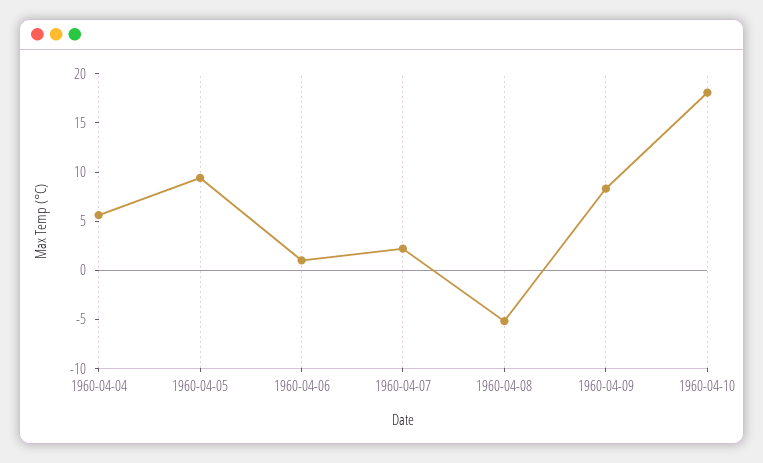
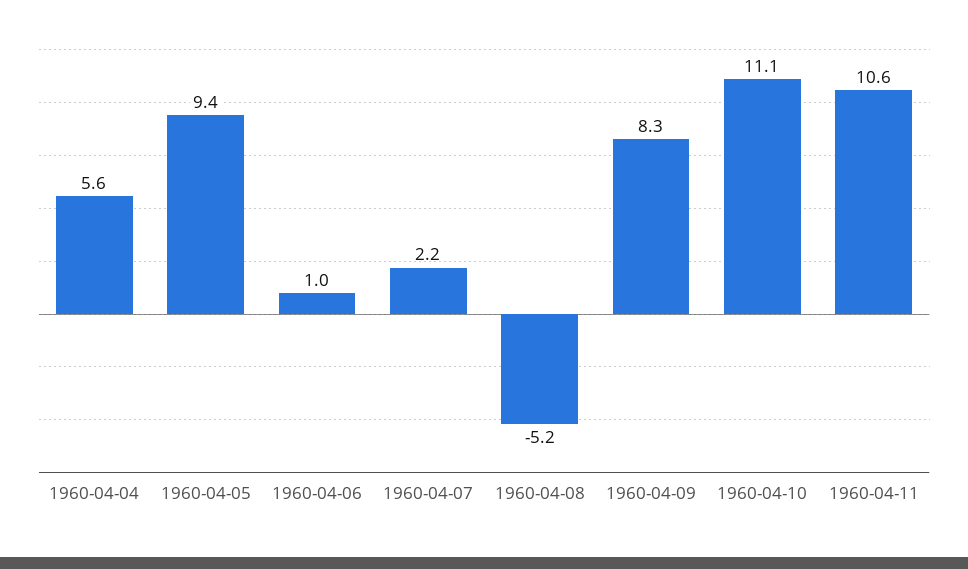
1960-04-10: 18 -> 11.1
1960-04-11: none -> 10.6

